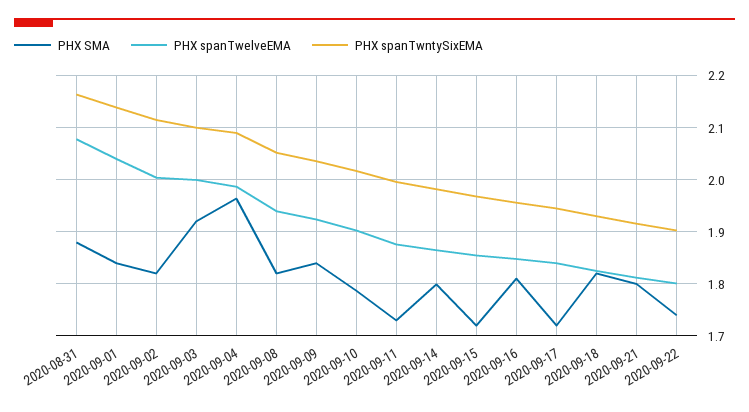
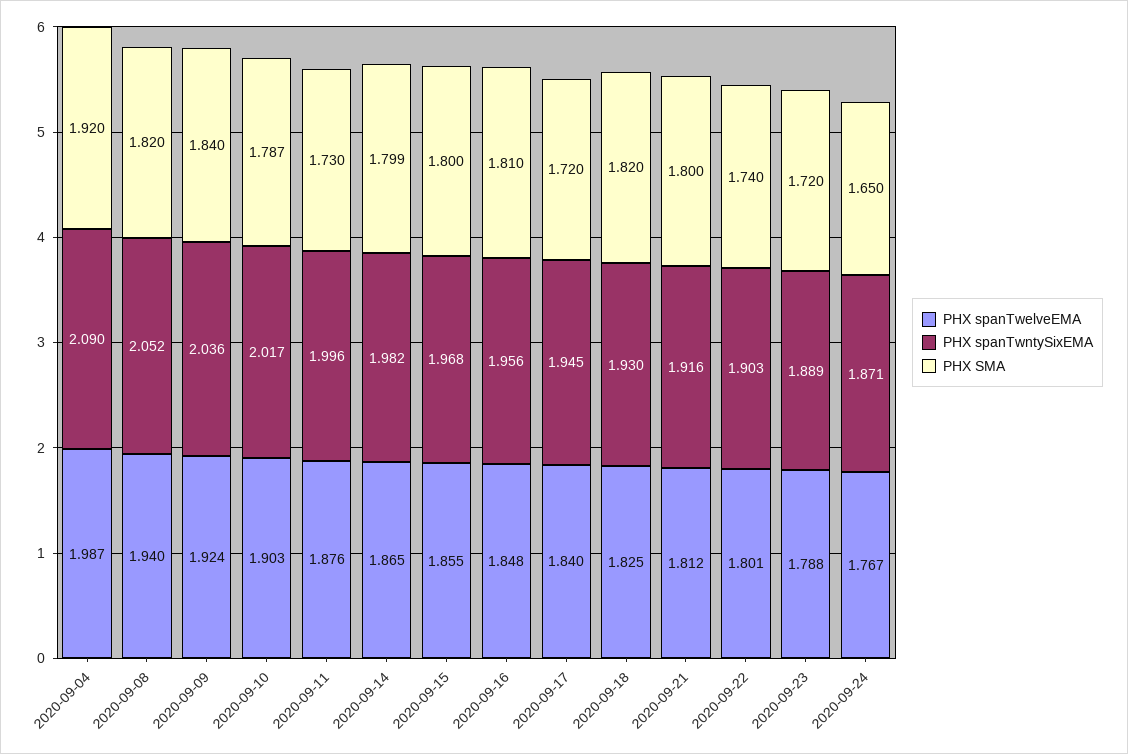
PHX SMA, 2020-08-31: 1.88 -> none
PHX spanTwelveEMA, 2020-08-31: 2.08 -> none
PHX spanTwntySixEMA, 2020-08-31: 2.16 -> none
PHX SMA, 2020-09-01: 1.84 -> none
PHX spanTwelveEMA, 2020-09-01: 2.04 -> none
PHX spanTwntySixEMA, 2020-09-01: 2.14 -> none
PHX SMA, 2020-09-02: 1.82 -> none
PHX spanTwelveEMA, 2020-09-02: 2 -> none
PHX spanTwntySixEMA, 2020-09-02: 2.12 -> none
PHX SMA, 2020-09-03: 1.92 -> none
PHX spanTwelveEMA, 2020-09-03: 2 -> none
PHX spanTwntySixEMA, 2020-09-03: 2.1 -> none
PHX SMA, 2020-09-04: 1.96 -> 1.92
PHX SMA, 2020-09-15: 1.72 -> 1.8
PHX spanTwelveEMA, 2020-09-23: none -> 1.788
PHX spanTwntySixEMA, 2020-09-23: none -> 1.889
PHX SMA, 2020-09-23: none -> 1.72
PHX spanTwelveEMA, 2020-09-24: none -> 1.767
PHX spanTwntySixEMA, 2020-09-24: none -> 1.871
PHX SMA, 2020-09-24: none -> 1.65

